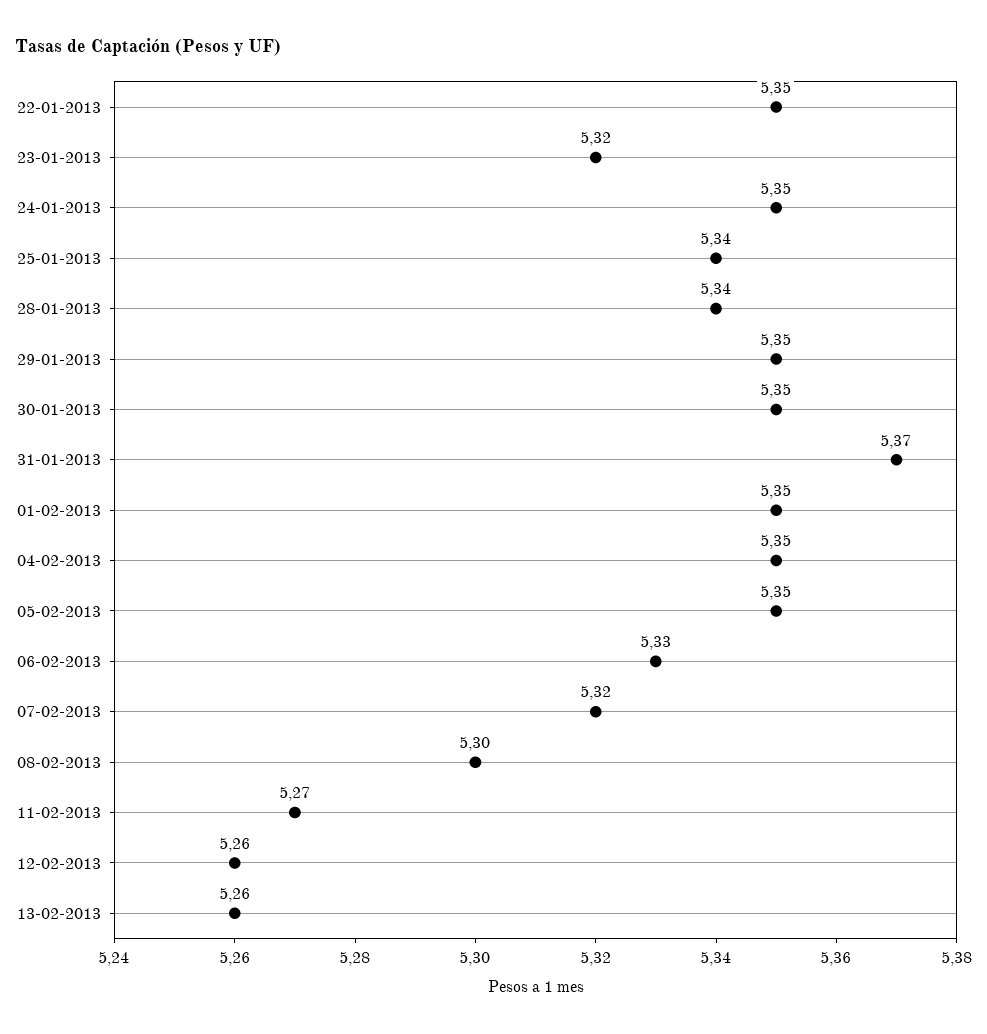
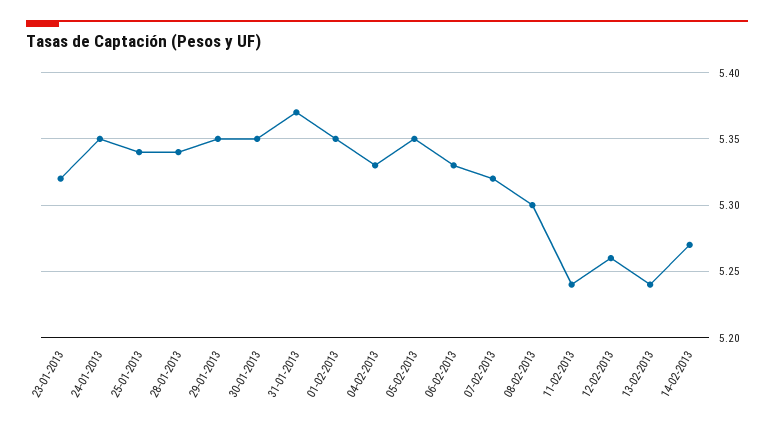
22-01-2013: 5.35 -> none
04-02-2013: 5.35 -> 5.33
11-02-2013: 5.27 -> 5.24
13-02-2013: 5.26 -> 5.24
14-02-2013: none -> 5.27

